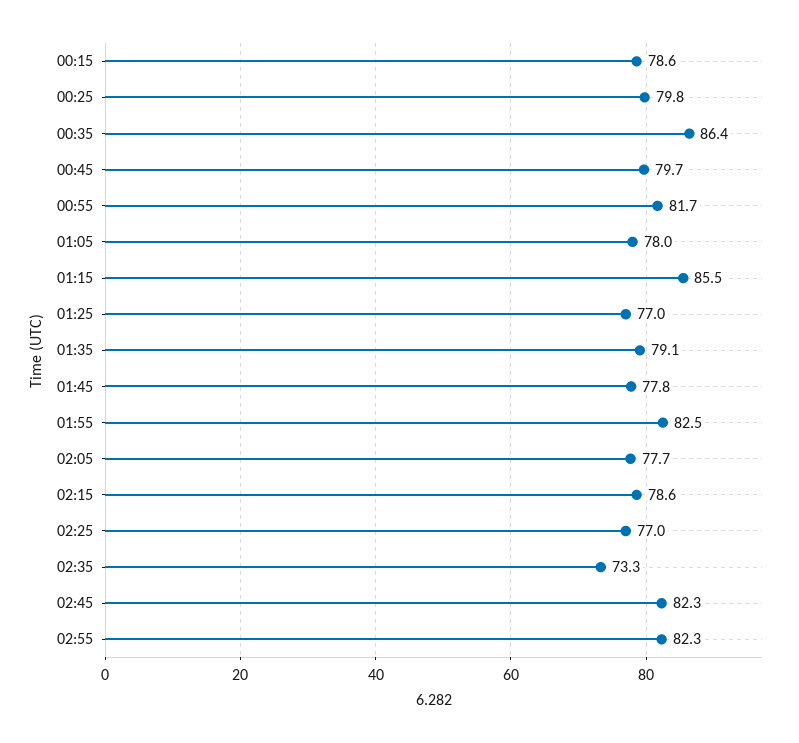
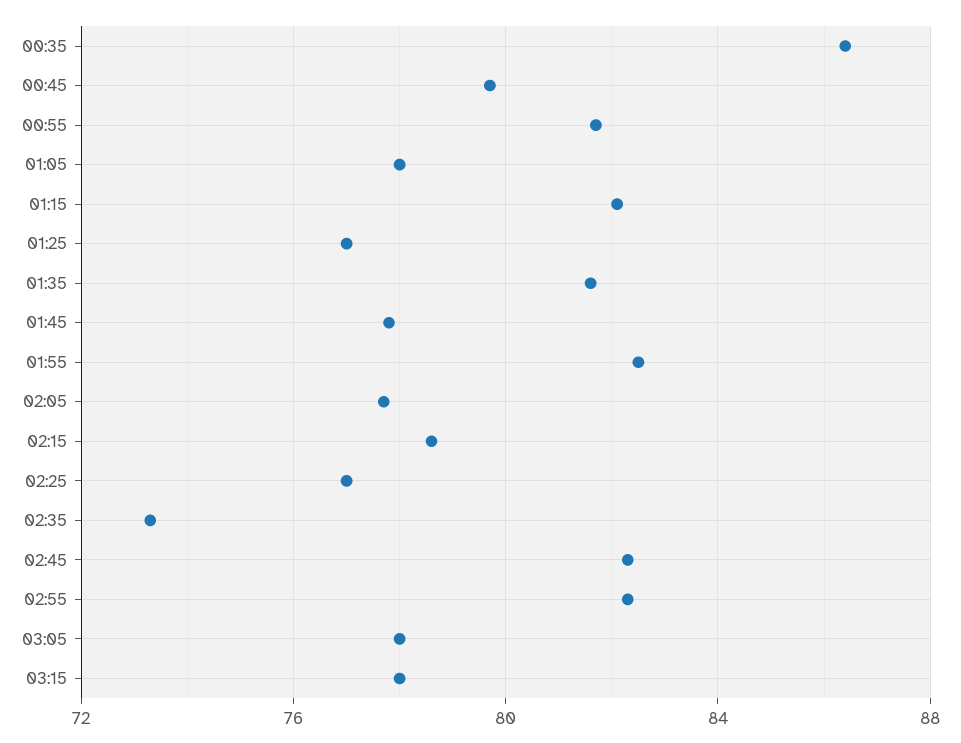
00:15: 78.6 -> none
00:25: 79.8 -> none
01:15: 85.5 -> 82
01:35: 79.1 -> 81.5
03:05: none -> 78
03:15: none -> 78

